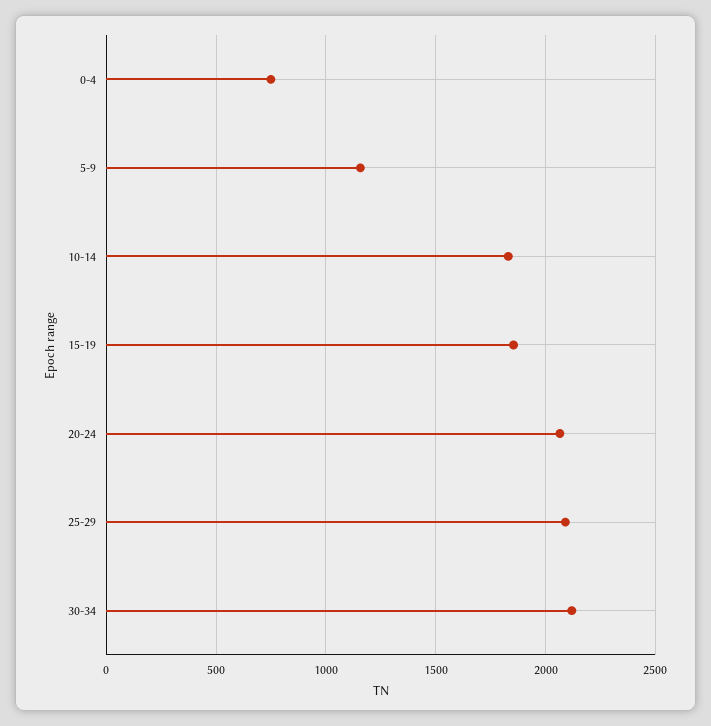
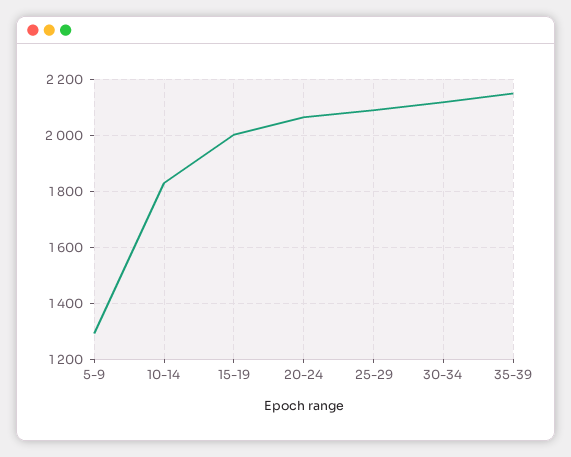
0-4: 750 -> none
5-9: 1150 -> 1300
15-19: 1850 -> 2000
35-39: none -> 2150

